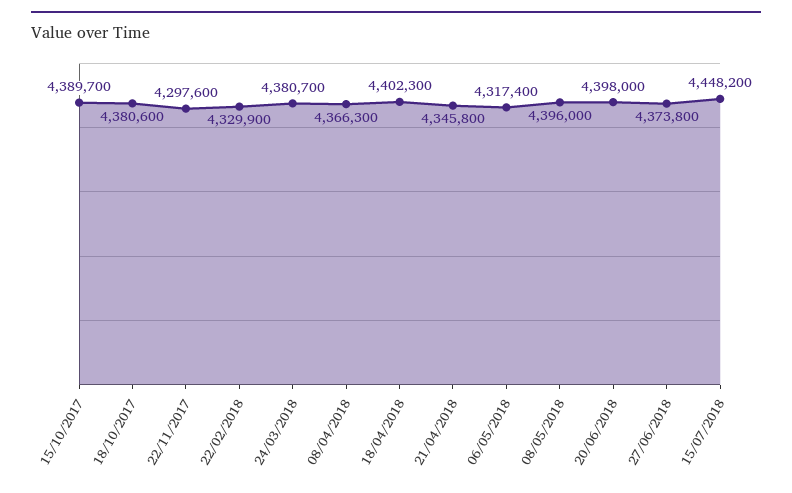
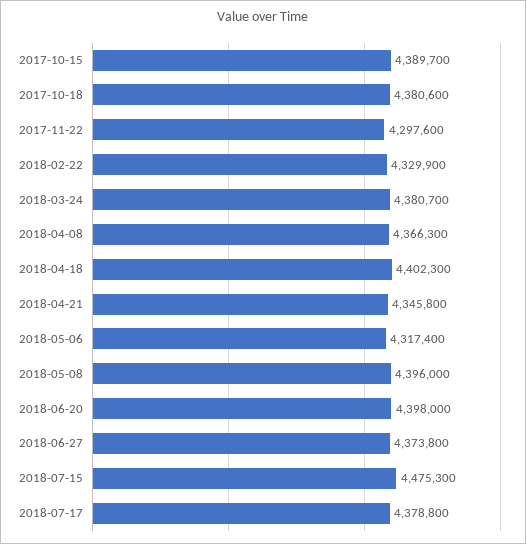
15/07/2018: 4448200 -> 4475300
2018-07-17: none -> 4378800

